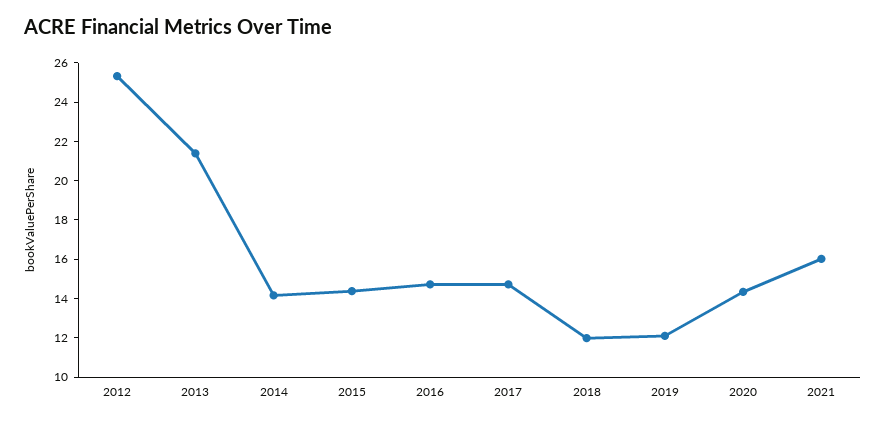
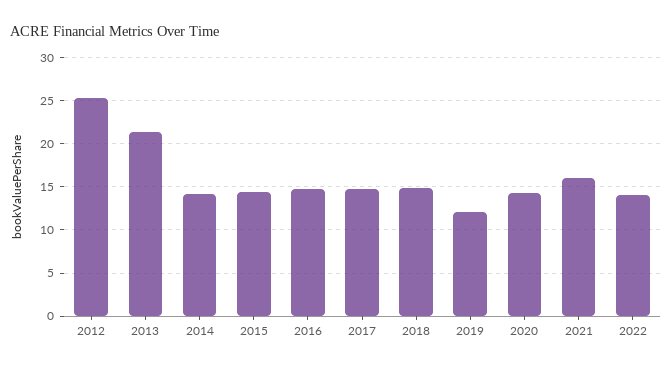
2018: 12 -> 15
2022: none -> 14

